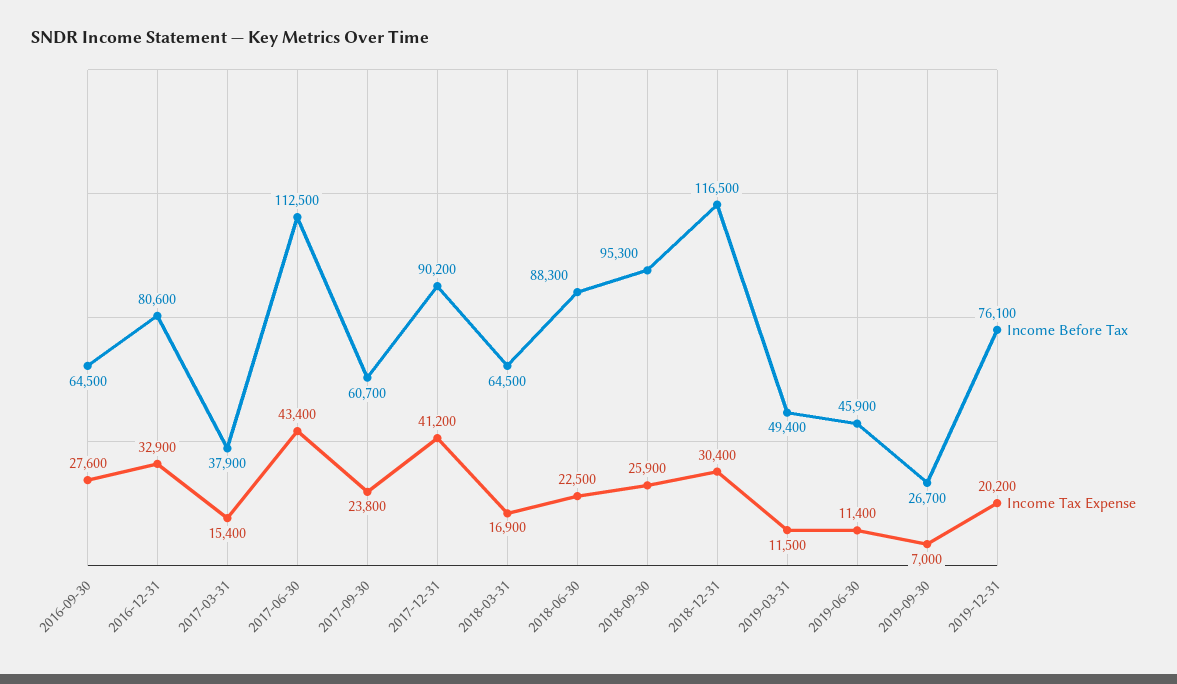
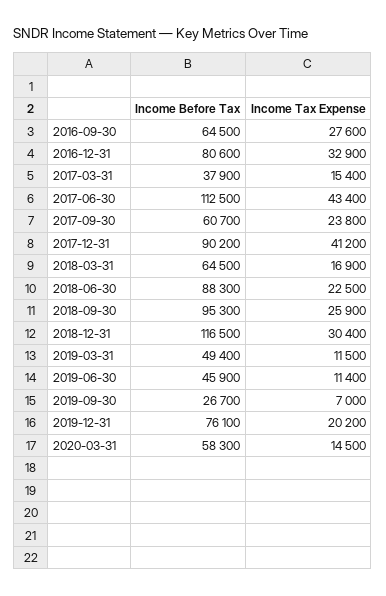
Income Before Tax, 2020-03-31: none -> 58300
Income Tax Expense, 2020-03-31: none -> 14500

